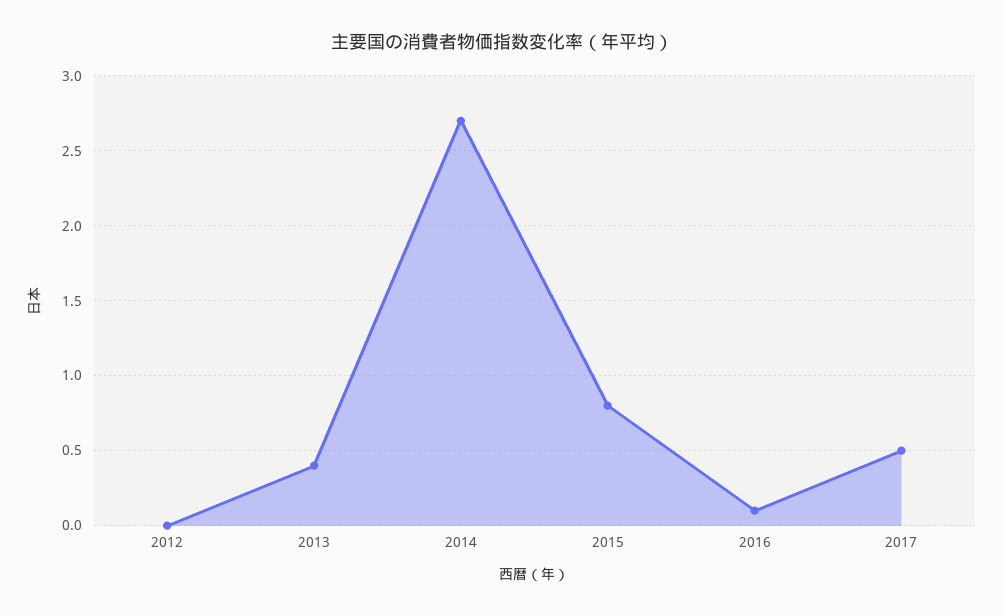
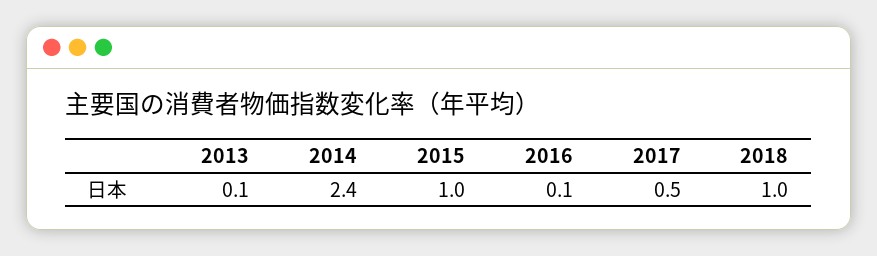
2012: 0 -> none
2013: 0.4 -> 0.1
2014: 2.7 -> 2.4
2015: 0.8 -> 1
2018: none -> 1

